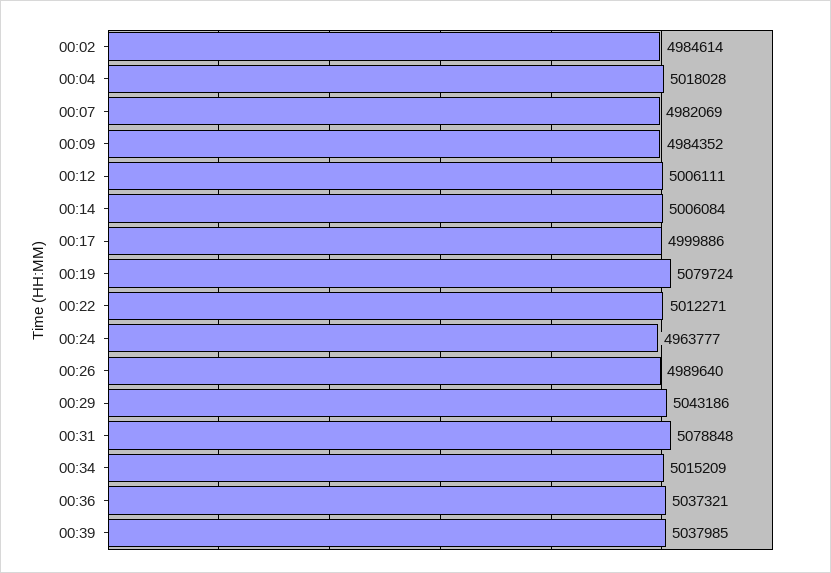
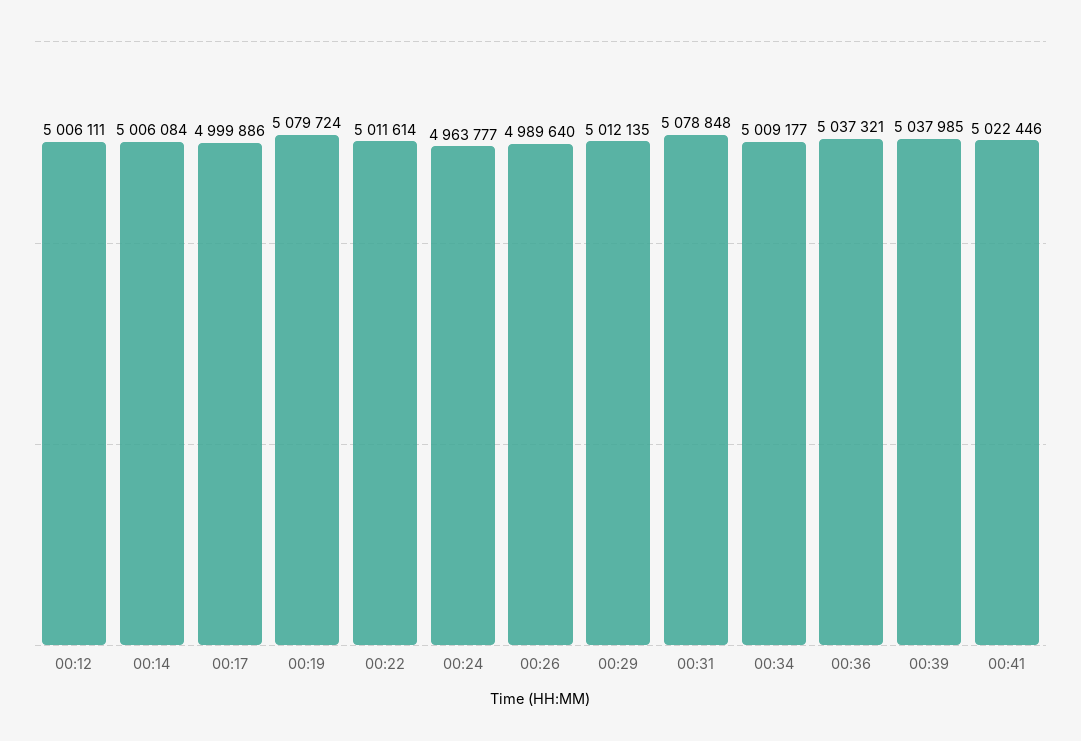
00:02: 4984614 -> none
00:04: 5018028 -> none
00:07: 4982069 -> none
00:09: 4984352 -> none
00:22: 5012271 -> 5011614
00:29: 5043186 -> 5012135
00:34: 5015209 -> 5009177
00:41: none -> 5022446

